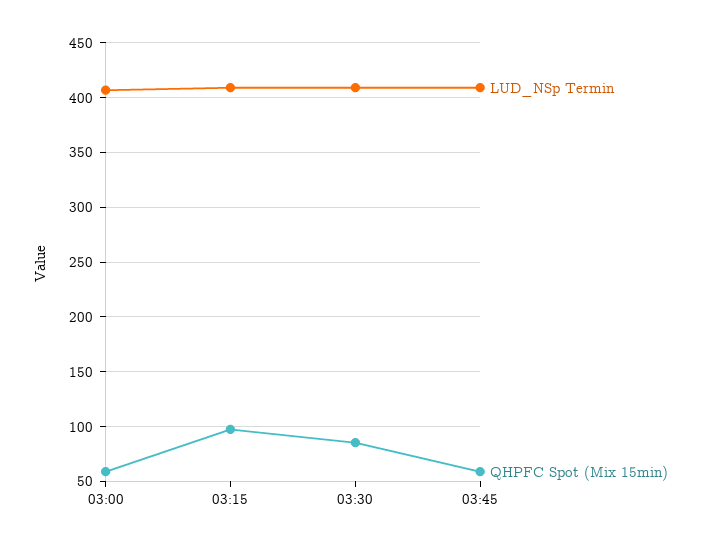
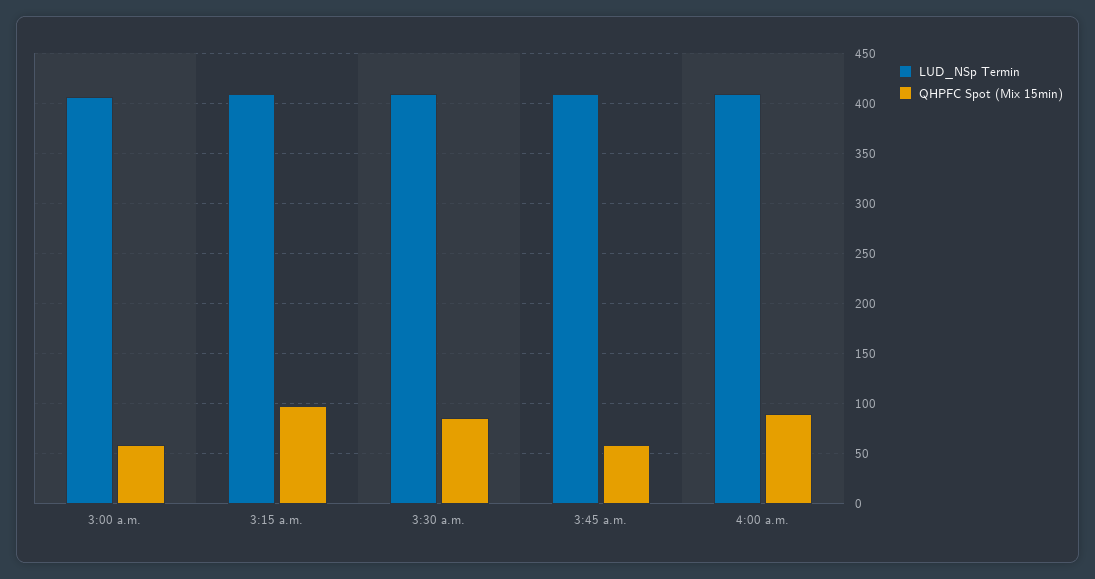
LUD_NSp Termin, 4:00 a.m.: none -> 410
QHPFC Spot (Mix 15min), 4:00 a.m.: none -> 90

